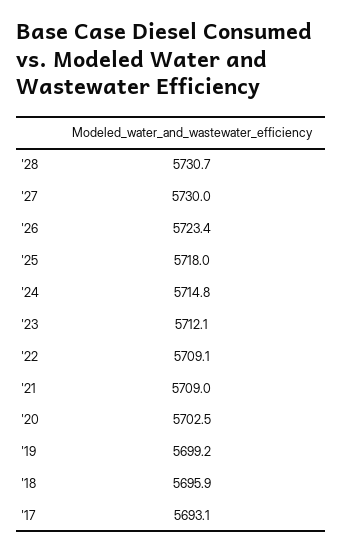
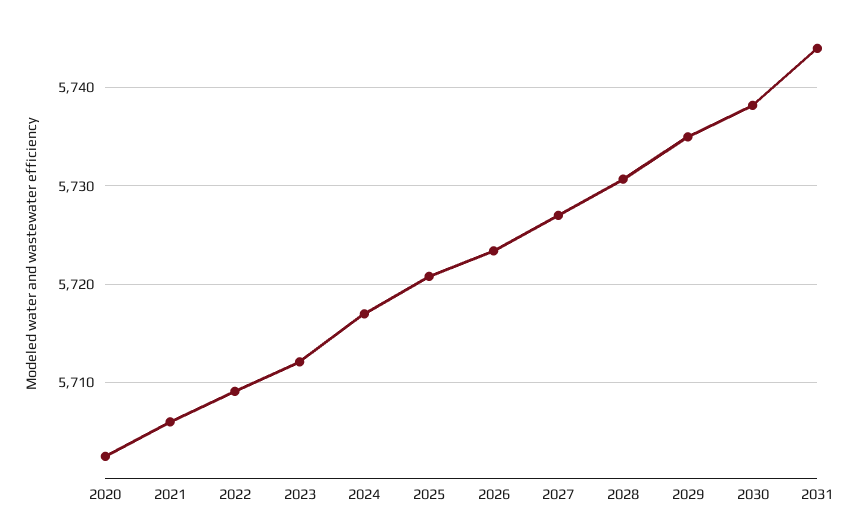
'27: 5730 -> 5727
'25: 5718 -> 5721
'24: 5714.8 -> 5717
'21: 5709 -> 5706
'19: 5699.2 -> none
'18: 5695.9 -> none
'17: 5693.1 -> none
2029: none -> 5735
2030: none -> 5738
2031: none -> 5744

